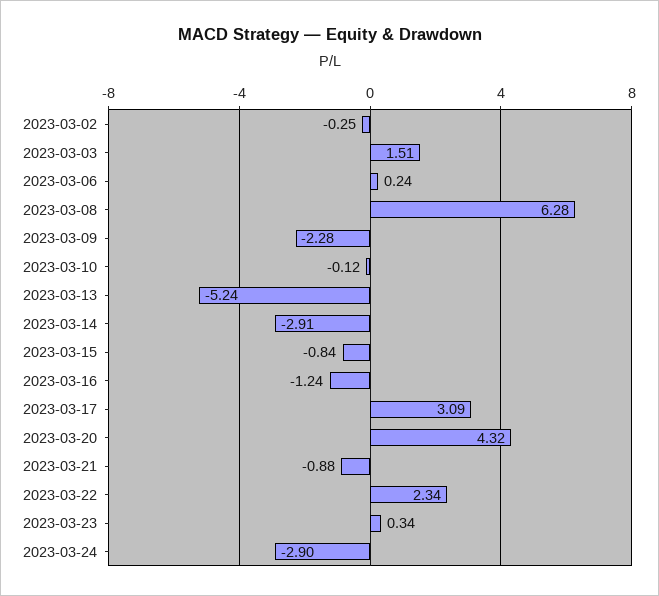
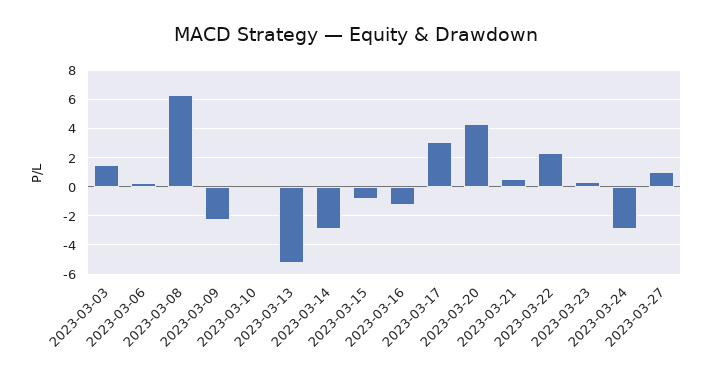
2023-03-02: -0.25 -> none
2023-03-21: -0.88 -> 0.5
2023-03-27: none -> 1

